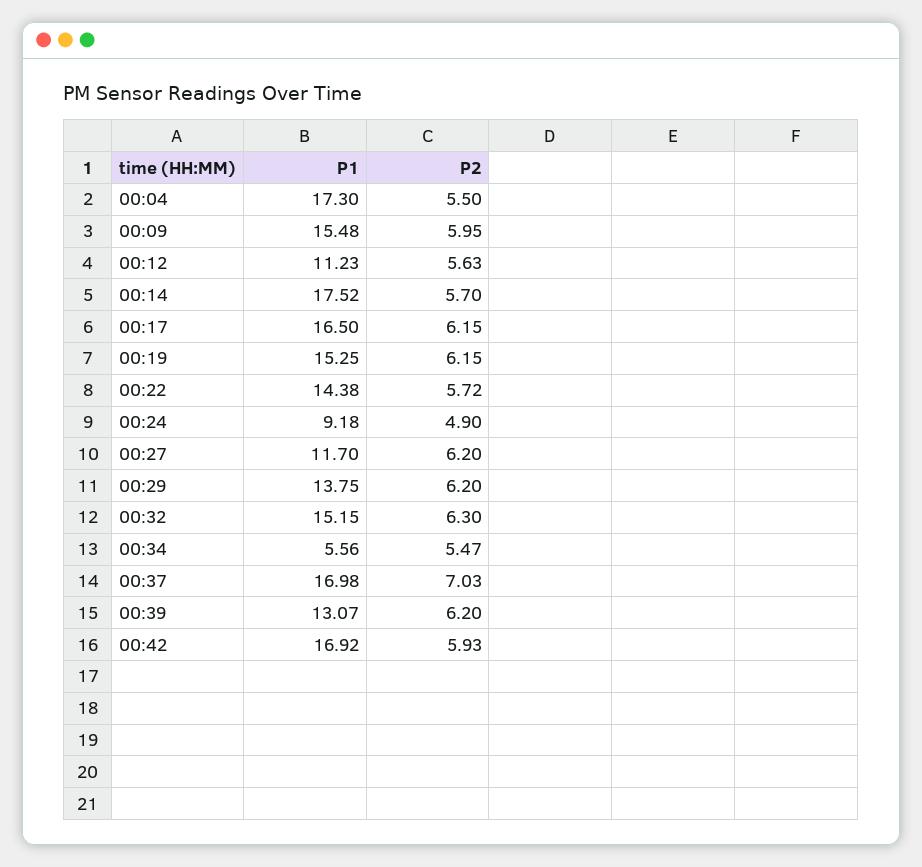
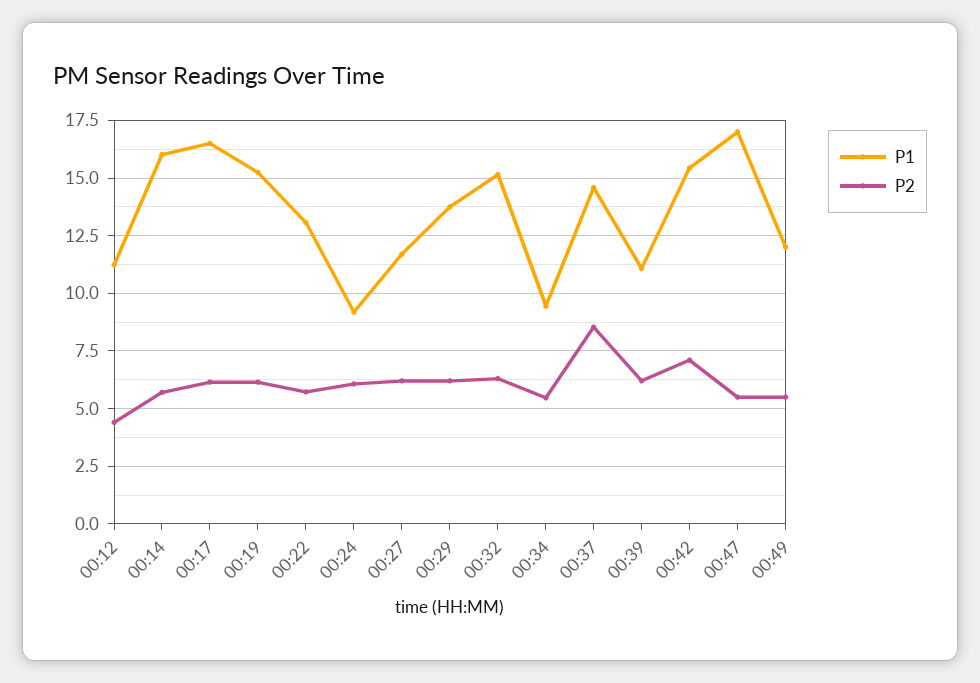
P1, 00:04: 17.3 -> none
P2, 00:04: 5.5 -> none
P1, 00:09: 15.48 -> none
P2, 00:09: 5.95 -> none
P2, 00:12: 5.63 -> 4.5
P1, 00:14: 17.52 -> 16
P1, 00:22: 14.38 -> 13
P2, 00:24: 4.9 -> 6
P1, 00:34: 5.56 -> 9.5
P1, 00:37: 16.98 -> 14.5
P2, 00:37: 7.03 -> 8.5
P1, 00:39: 13.07 -> 11
P1, 00:42: 16.92 -> 15.5
P2, 00:42: 5.93 -> 7
P1, 00:47: none -> 17
P2, 00:47: none -> 5.5
P1, 00:49: none -> 12
P2, 00:49: none -> 5.5

